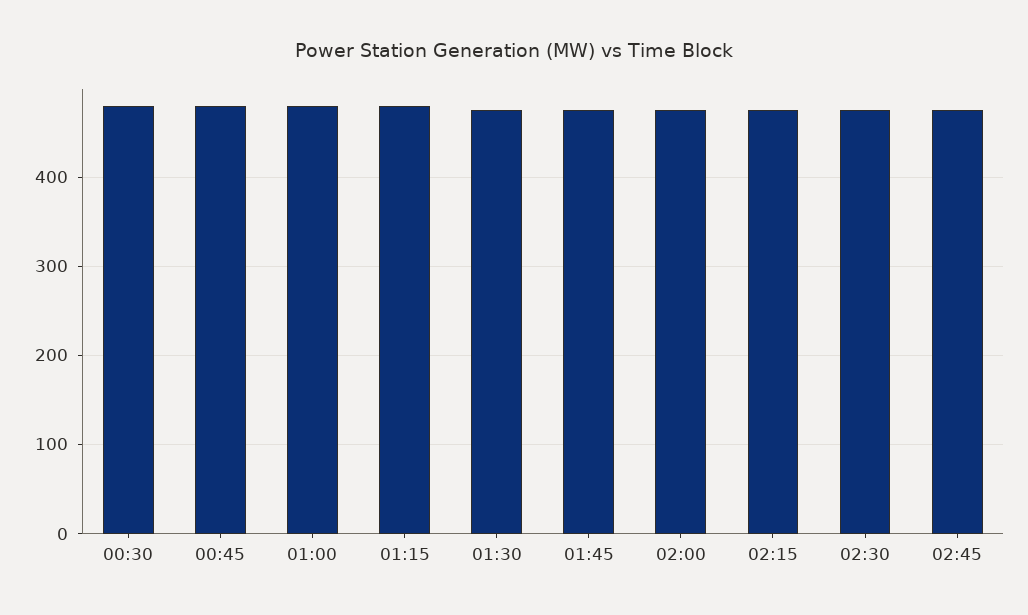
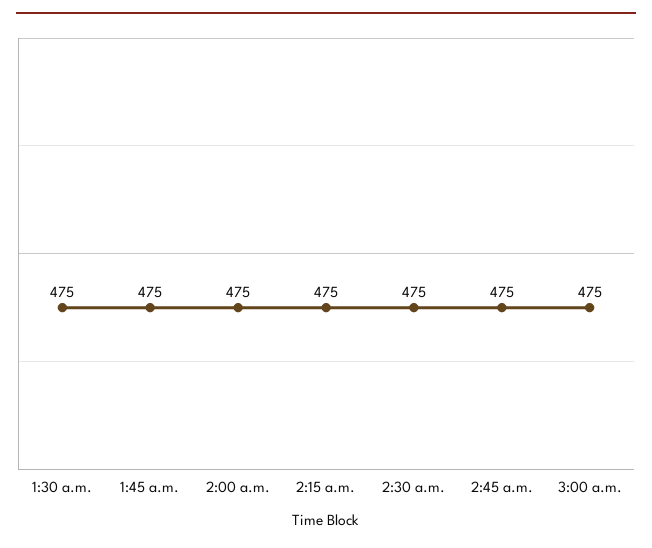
00:30: 480 -> none
00:45: 480 -> none
01:00: 480 -> none
01:15: 480 -> none
3:00 a.m.: none -> 475

